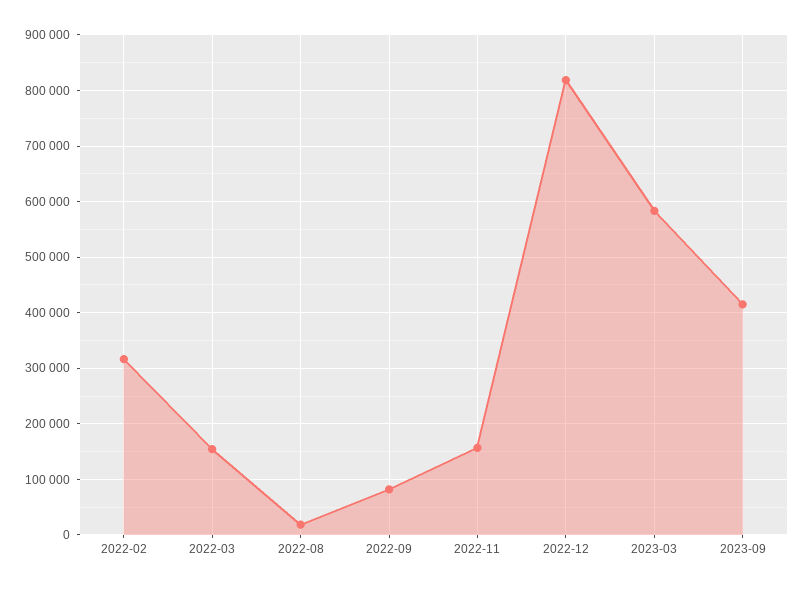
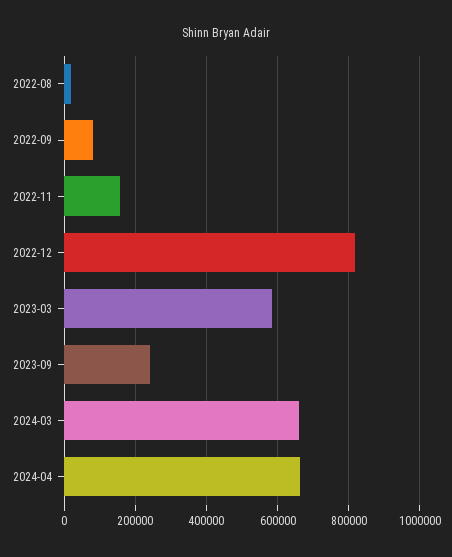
2022-02: 320000 -> none
2022-03: 160000 -> none
2023-09: 420000 -> 240000
2024-03: none -> 660000
2024-04: none -> 660000

